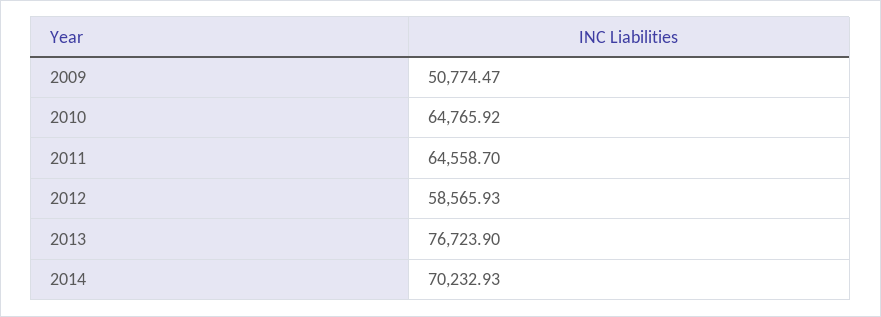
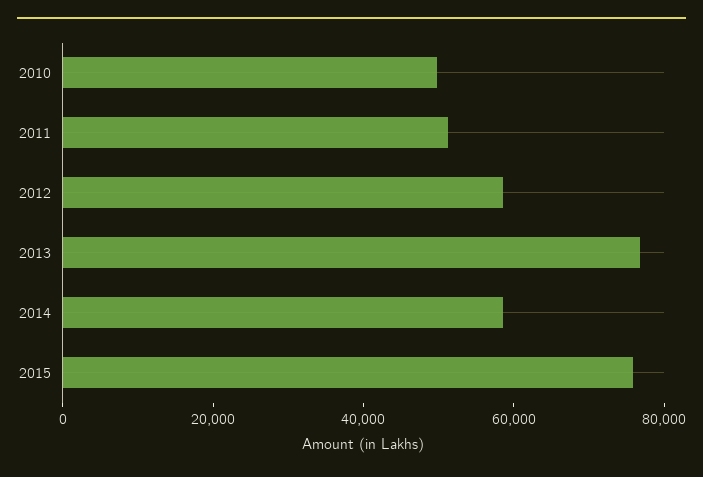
2009: 50774.47 -> none
2010: 64765.92 -> 50000
2011: 64558.7 -> 50000
2014: 70232.93 -> 60000
2015: none -> 75000

